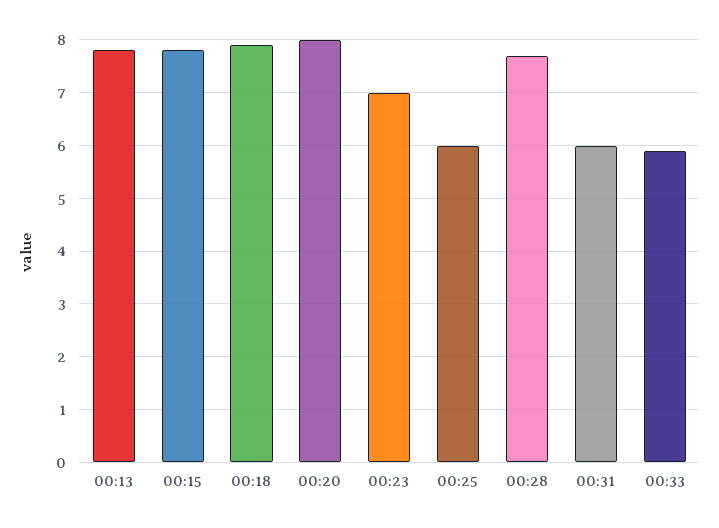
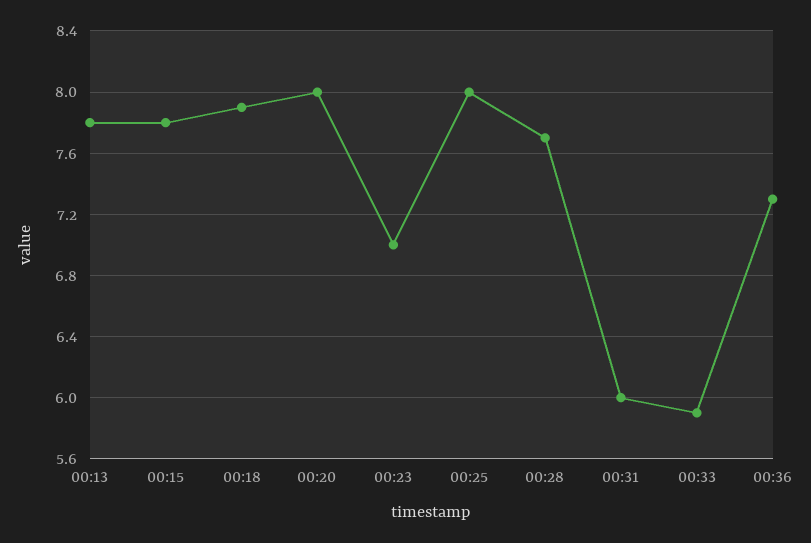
00:25: 6 -> 8
00:36: none -> 7.3

